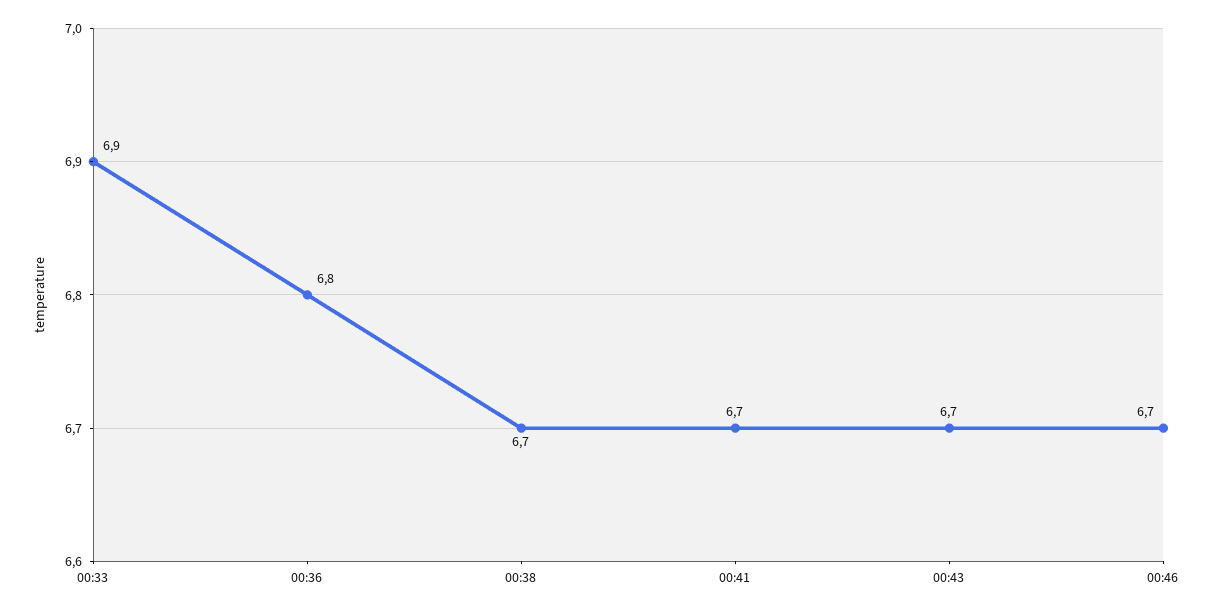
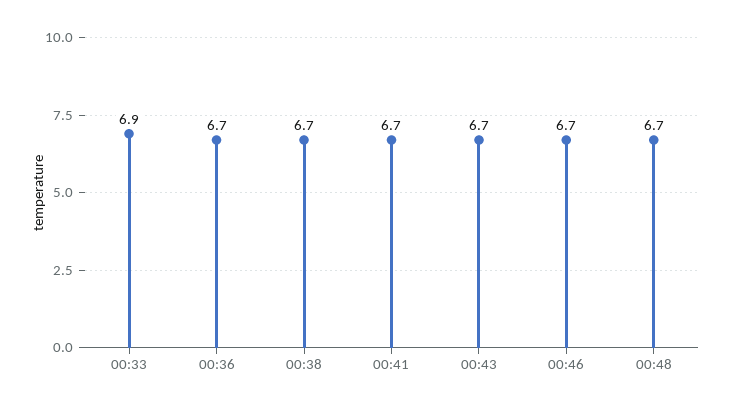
00:36: 6.8 -> 6.7
00:48: none -> 6.7

